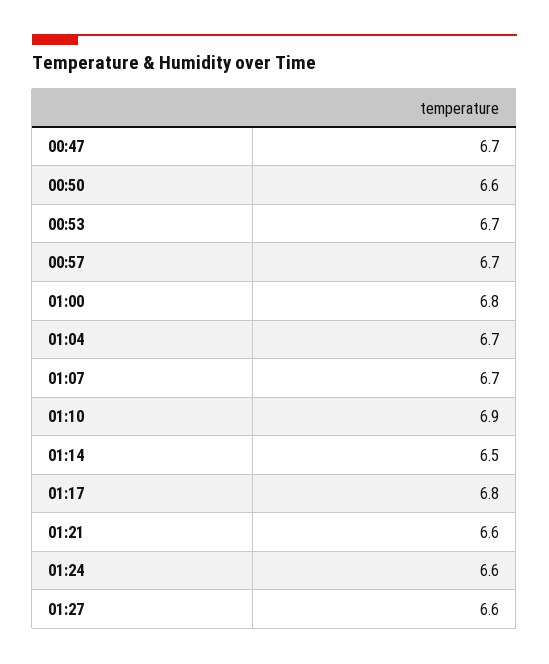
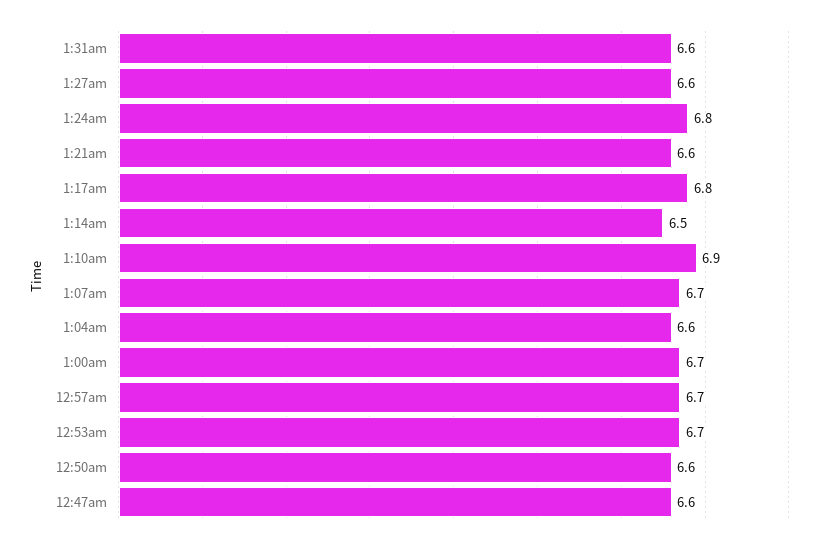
00:47: 6.7 -> 6.6
01:00: 6.8 -> 6.7
01:04: 6.7 -> 6.6
01:24: 6.6 -> 6.8
1:31am: none -> 6.6

